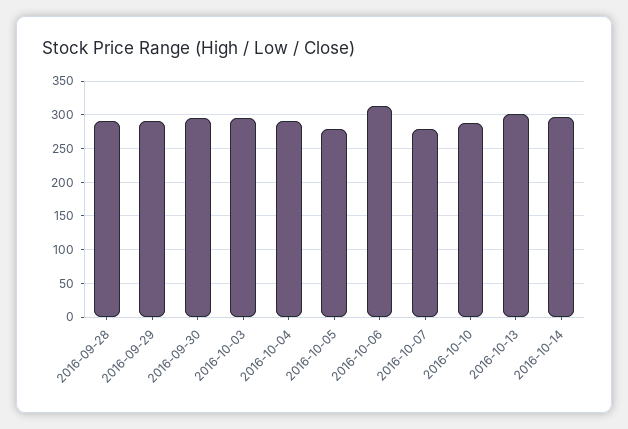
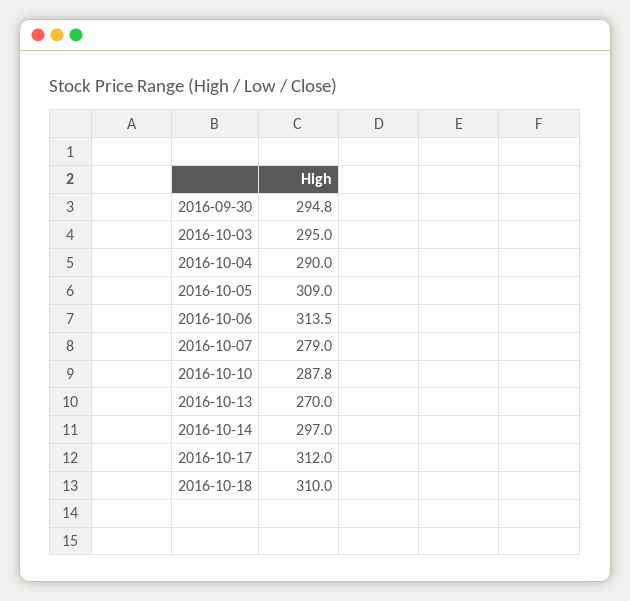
2016-09-28: 290 -> none
2016-09-29: 290 -> none
2016-10-05: 280 -> 309
2016-10-13: 300 -> 270
2016-10-17: none -> 312
2016-10-18: none -> 310

